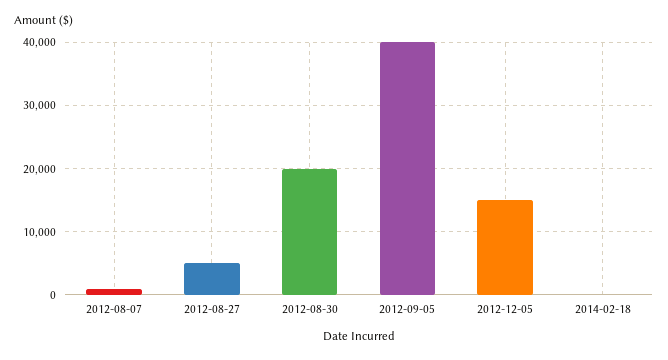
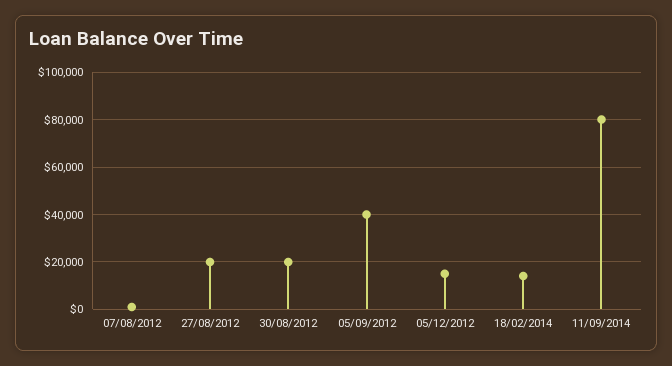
2012-08-27: 5000 -> 20000
2014-02-18: 0 -> 15000
11/09/2014: none -> 80000

